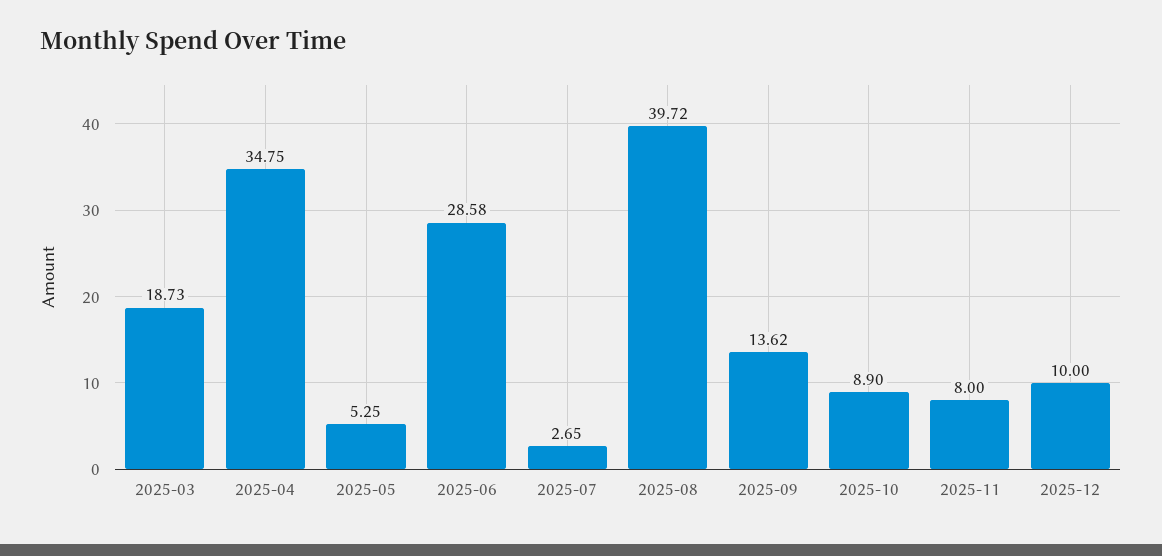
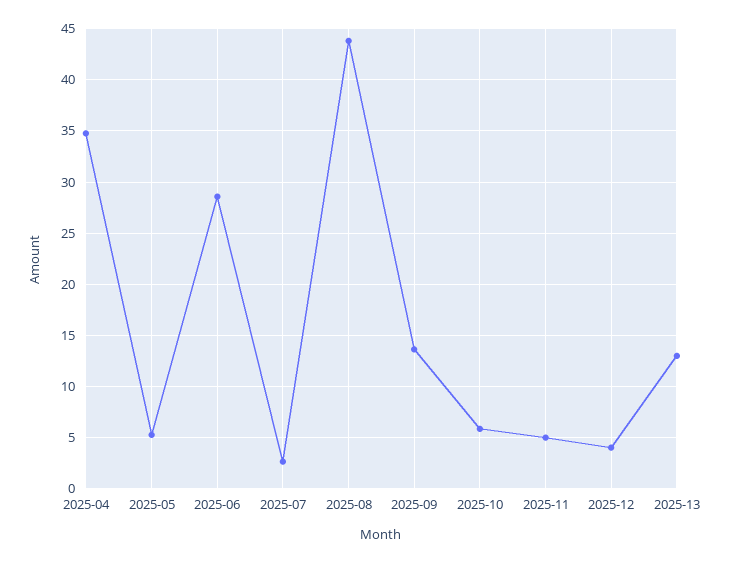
2025-03: 18.73 -> none
2025-08: 39.72 -> 44
2025-10: 8.9 -> 6
2025-11: 8 -> 5
2025-12: 10 -> 4
2025-13: none -> 13

